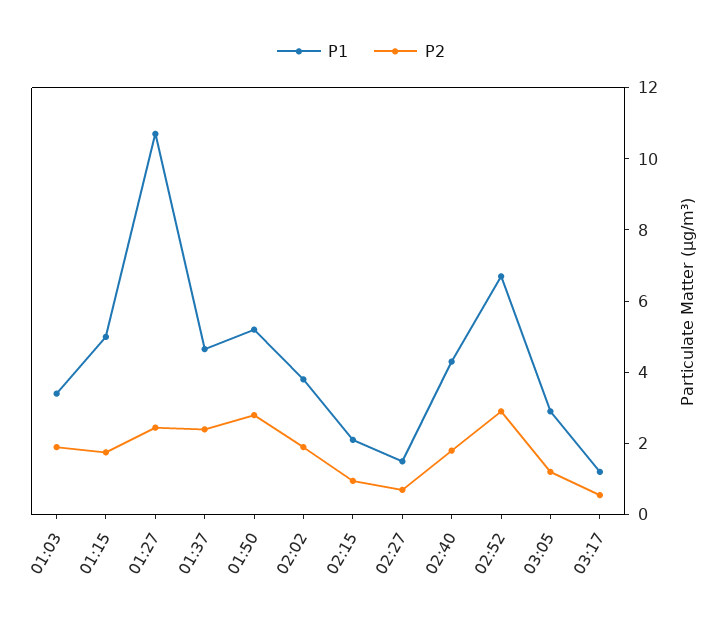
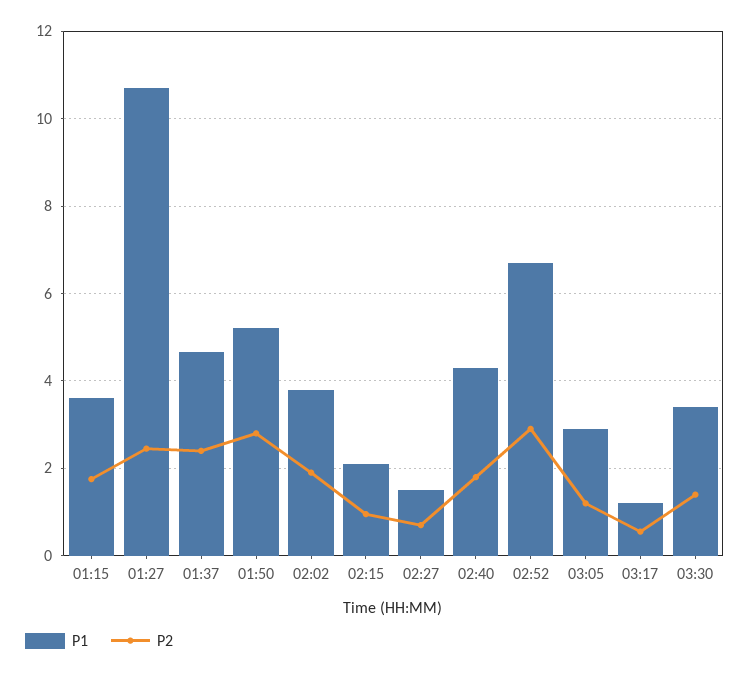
P1, 01:03: 3.5 -> none
P2, 01:03: 2 -> none
P1, 01:15: 5 -> 3.6
P1, 03:30: none -> 3.4
P2, 03:30: none -> 1.4

